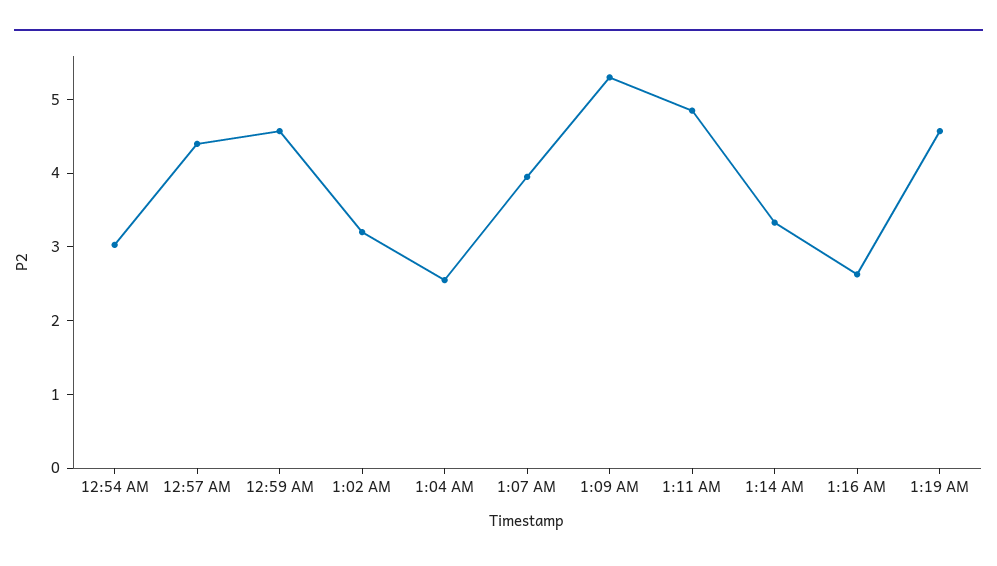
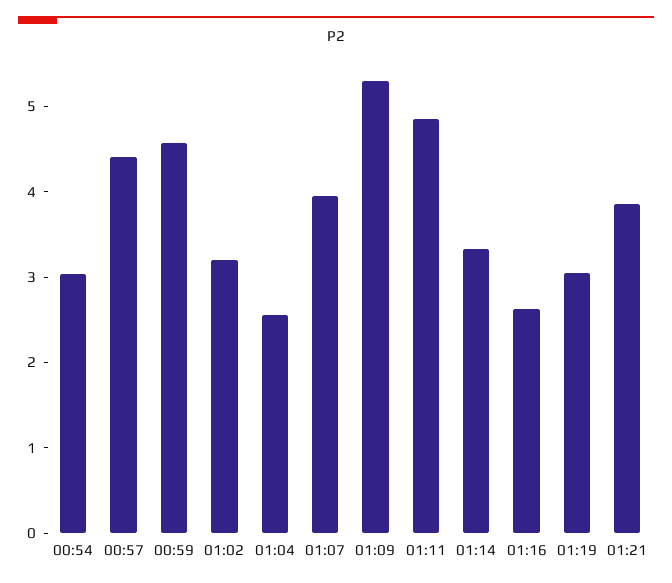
1:19 AM: 4.6 -> 3
01:21: none -> 3.8

